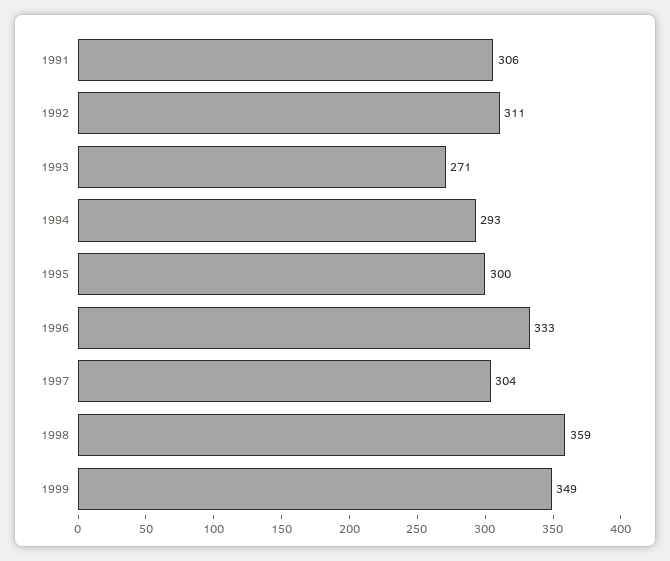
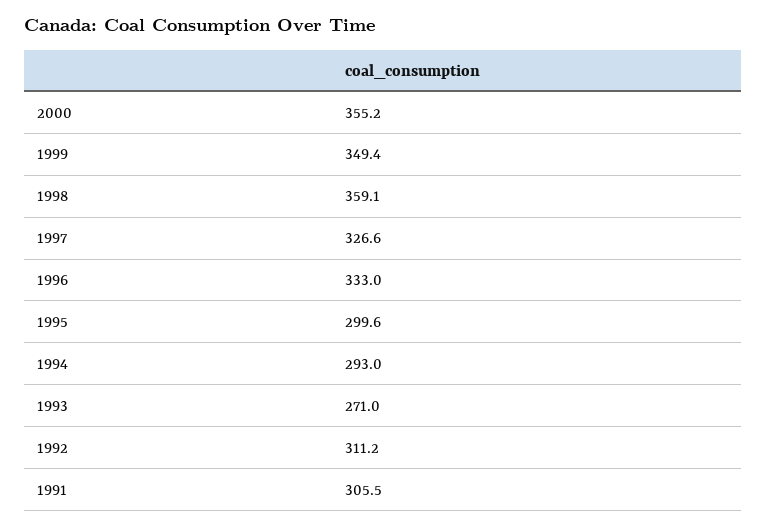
1997: 304 -> 326.6
2000: none -> 355.2

